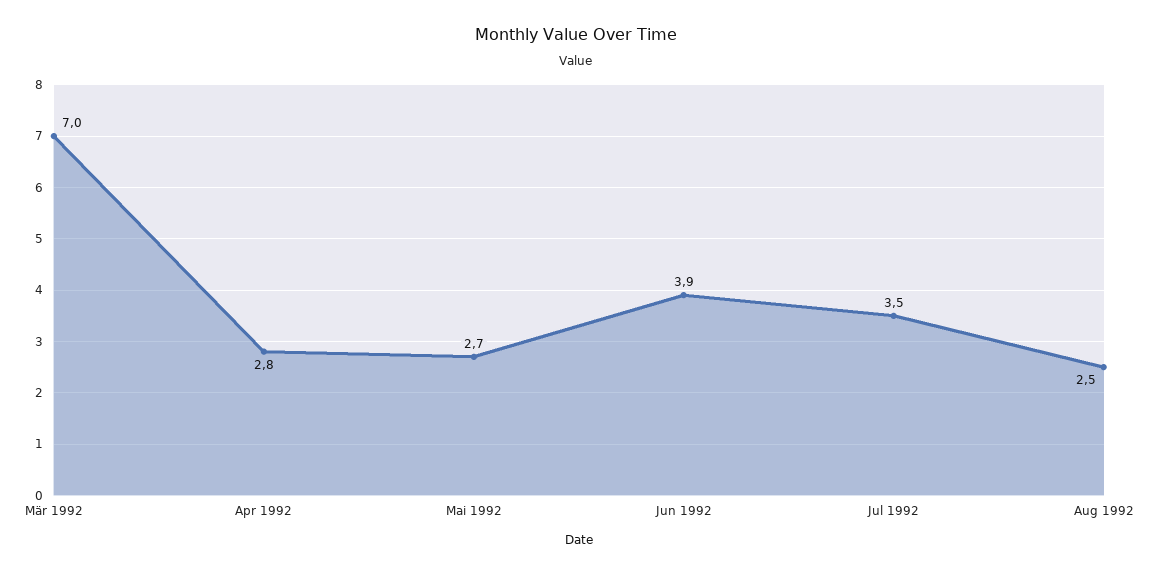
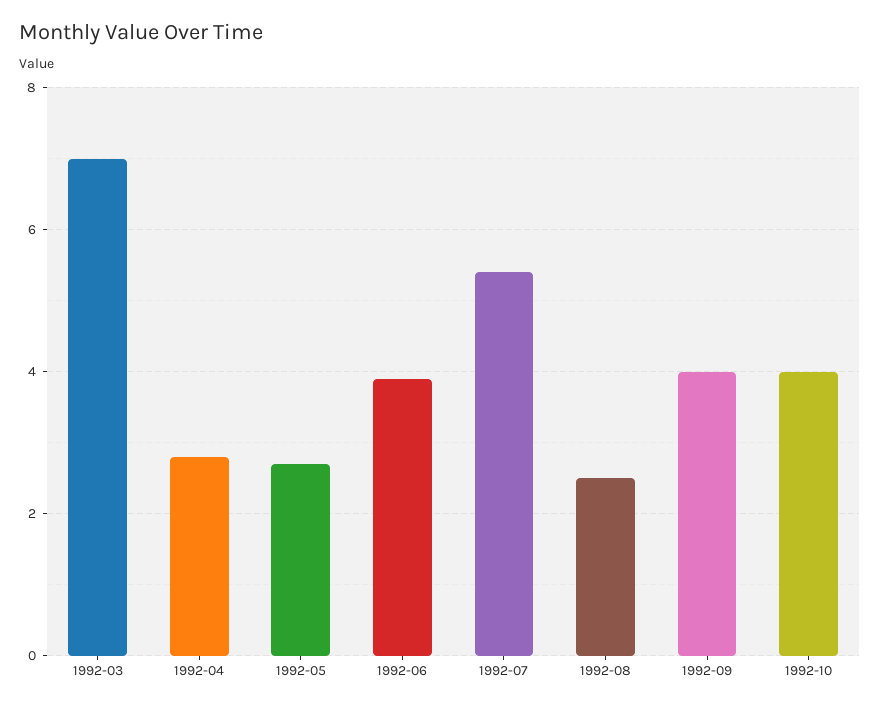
Jul 1992: 3.5 -> 5.5
1992-09: none -> 4
1992-10: none -> 4

